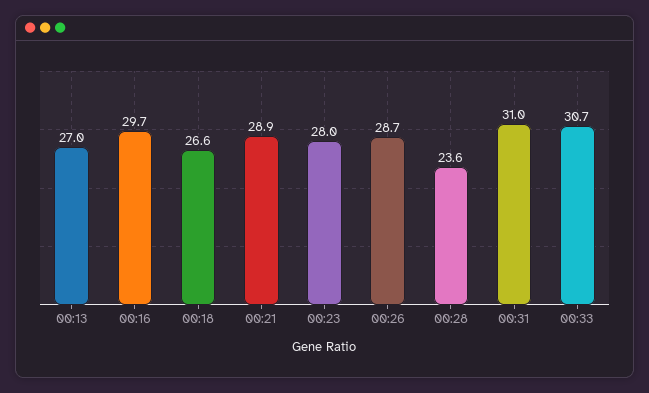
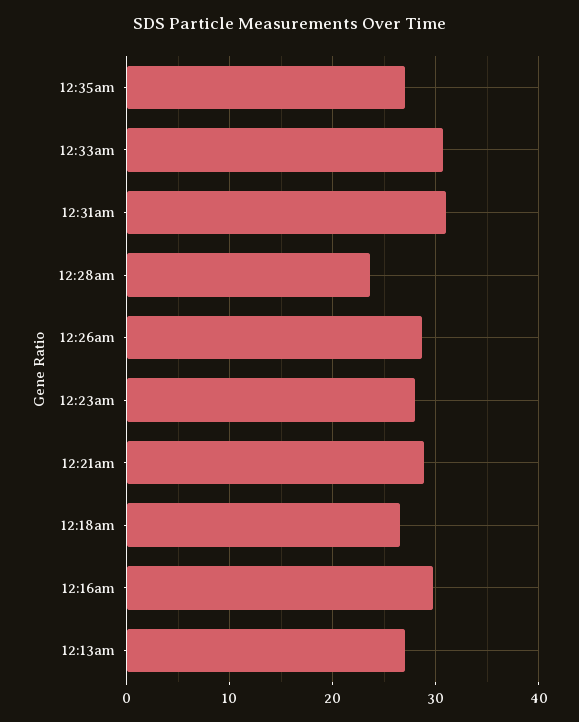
12:35am: none -> 27

